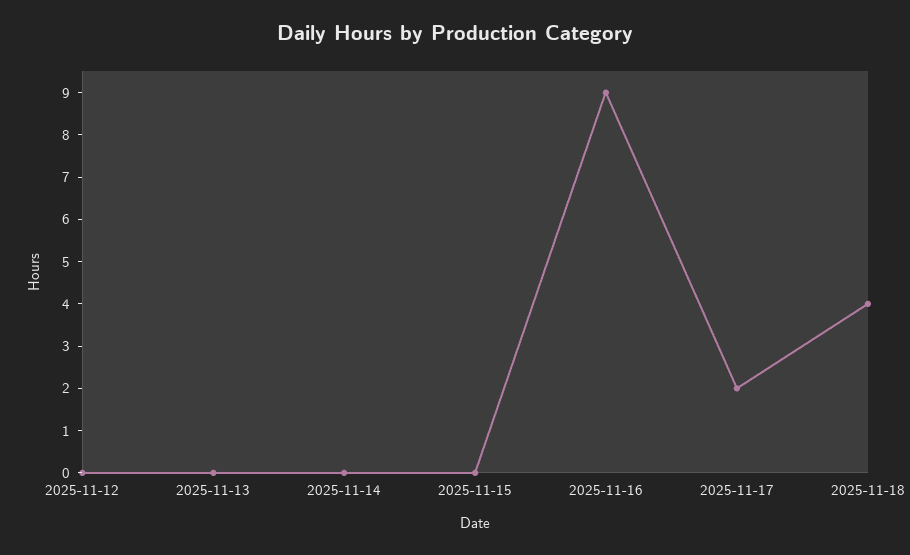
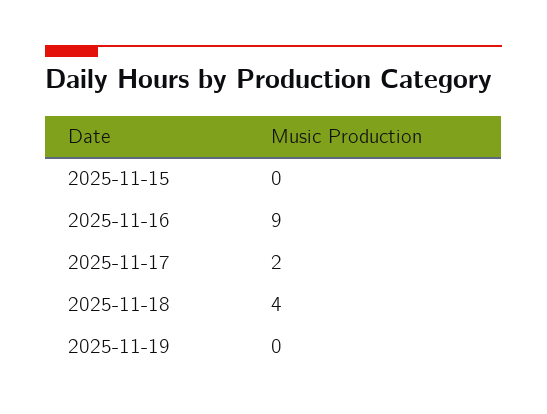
2025-11-12: 0 -> none
2025-11-13: 0 -> none
2025-11-14: 0 -> none
2025-11-19: none -> 0

